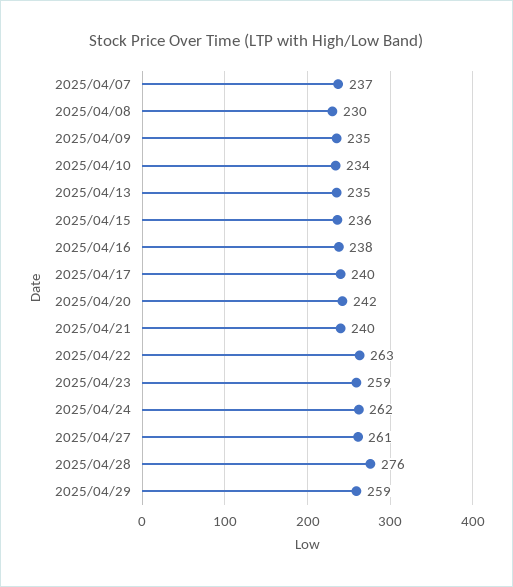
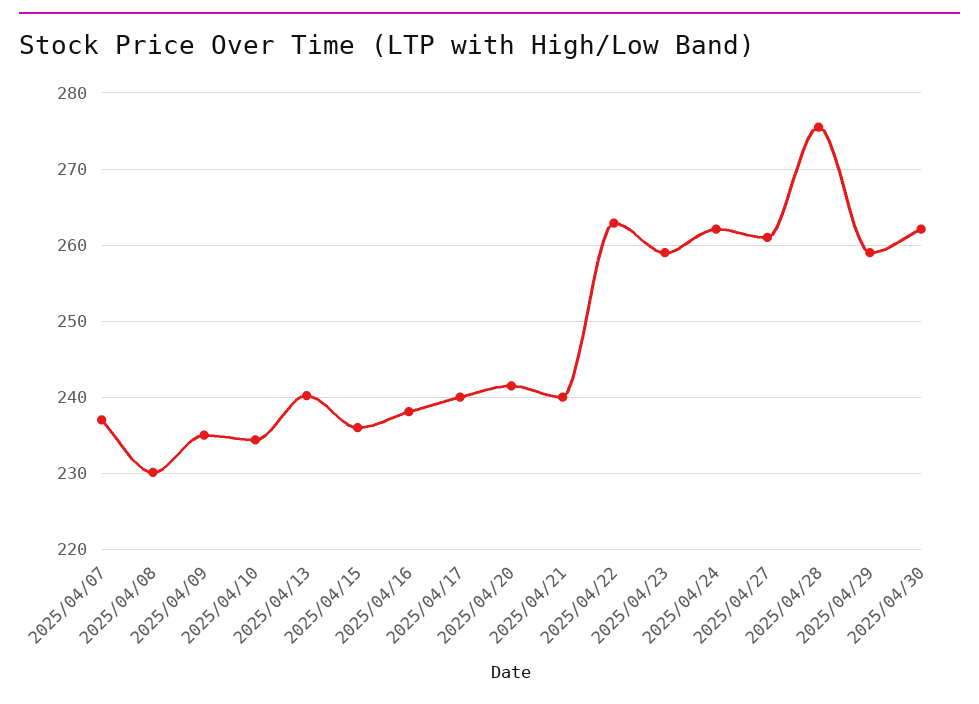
2025/04/13: 235 -> 240
2025/04/30: none -> 262

